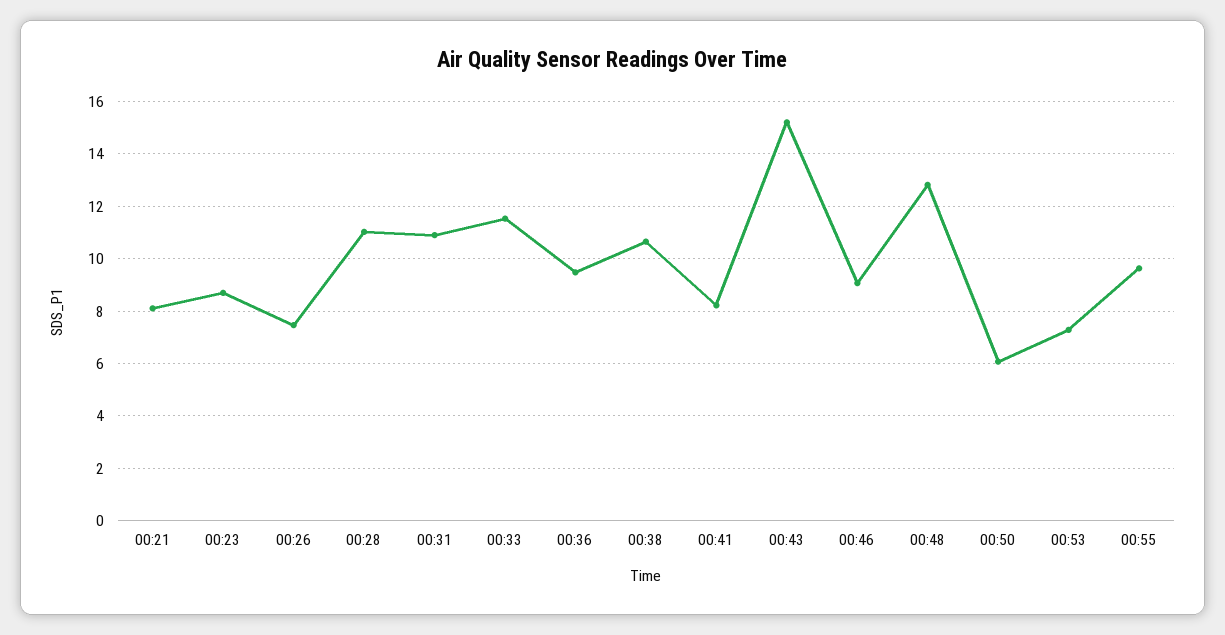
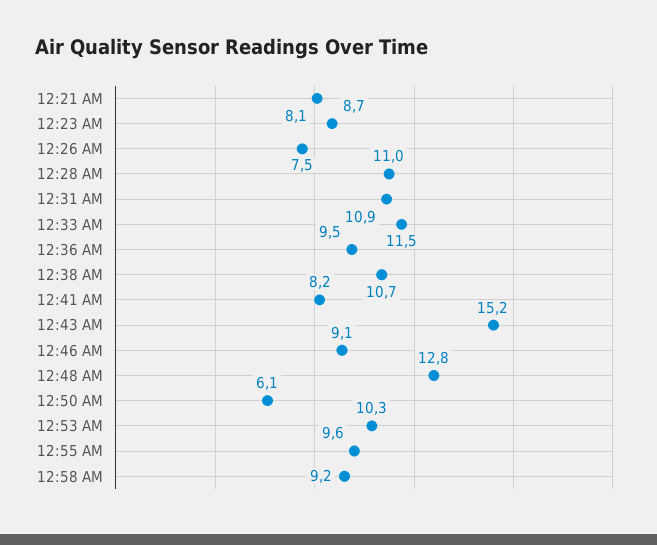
00:53: 7.25 -> 10.3
12:58 AM: none -> 9.2

